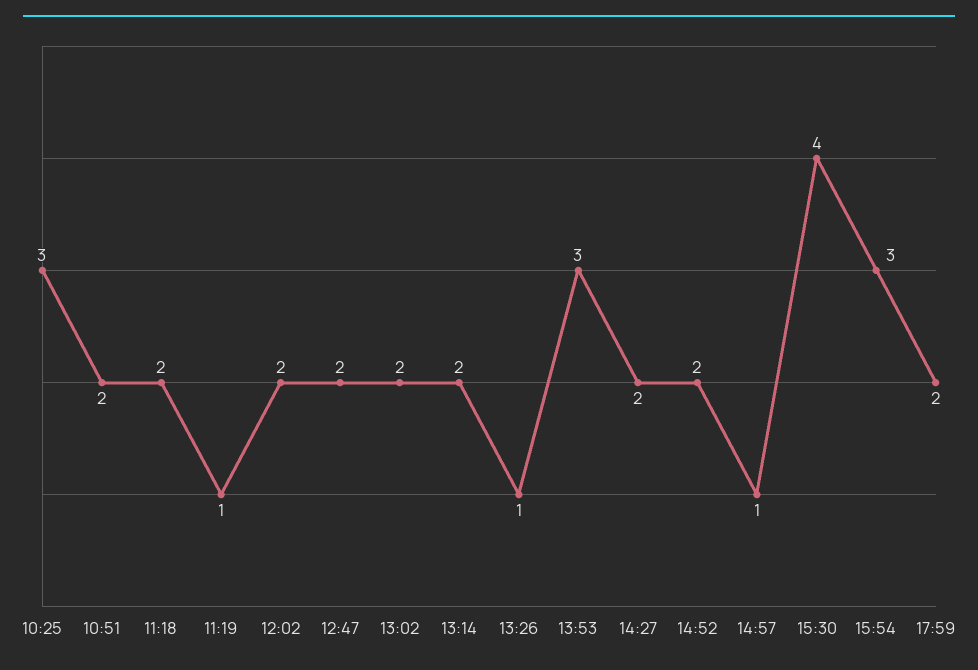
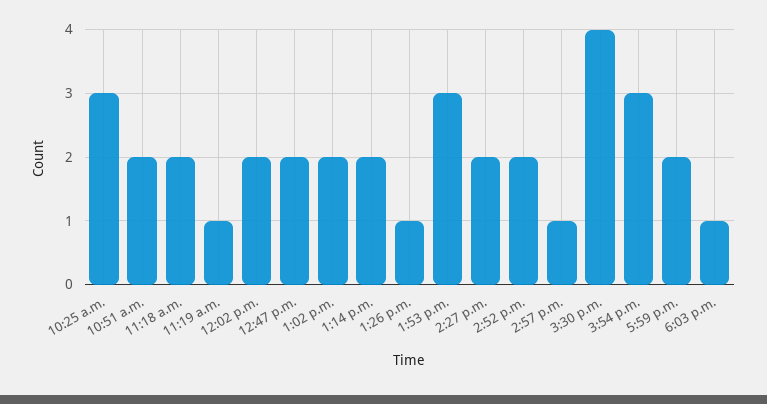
6:03 p.m.: none -> 1

